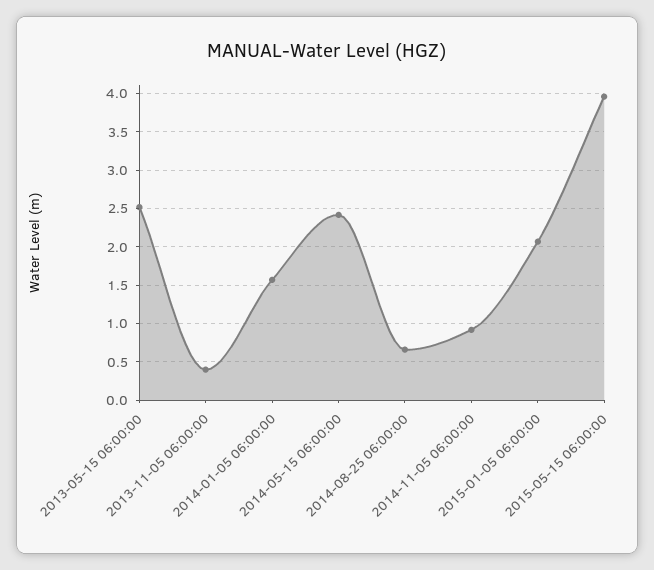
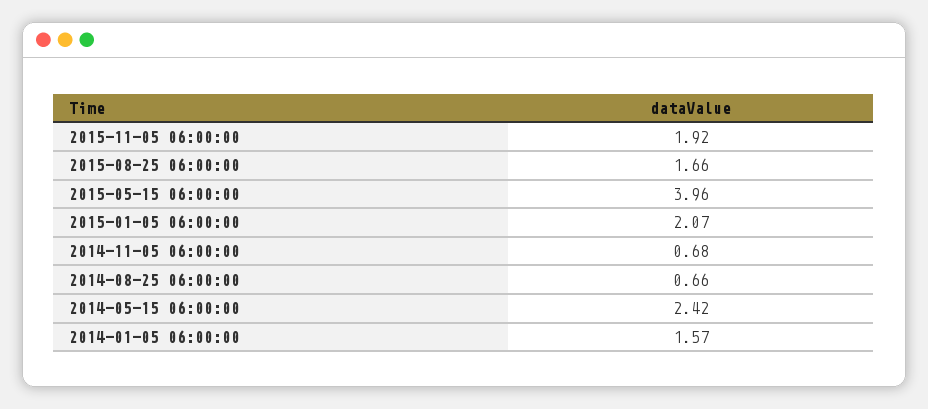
2013-05-15 06:00:00: 2.5 -> none
2013-11-05 06:00:00: 0.4 -> none
2014-11-05 06:00:00: 0.9 -> 0.68
2015-11-05 06:00:00: none -> 1.92
2015-08-25 06:00:00: none -> 1.66

